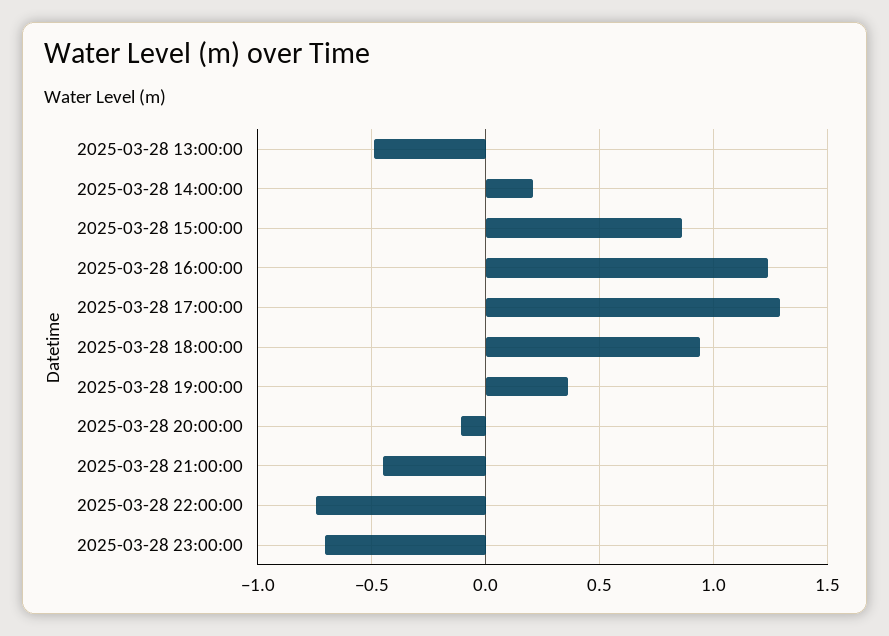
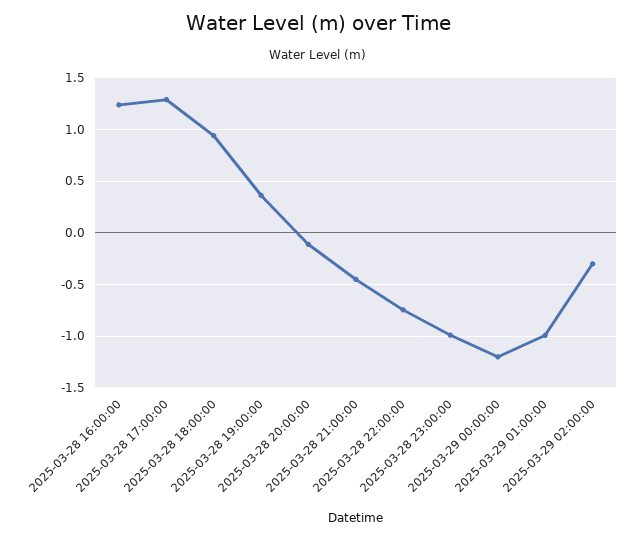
2025-03-28 13:00:00: -0.5 -> none
2025-03-28 14:00:00: 0.2 -> none
2025-03-28 15:00:00: 0.85 -> none
2025-03-28 23:00:00: -0.7 -> -1
2025-03-29 00:00:00: none -> -1.2
2025-03-29 01:00:00: none -> -1
2025-03-29 02:00:00: none -> -0.3

